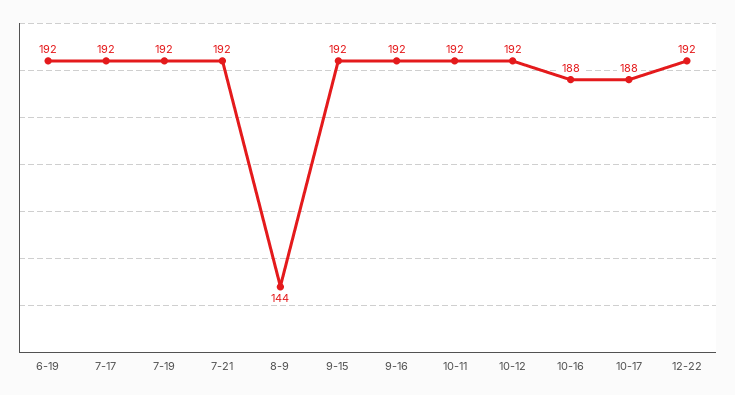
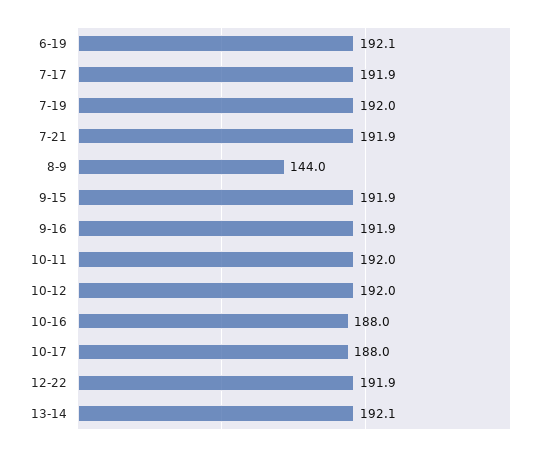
13-14: none -> 192.1

